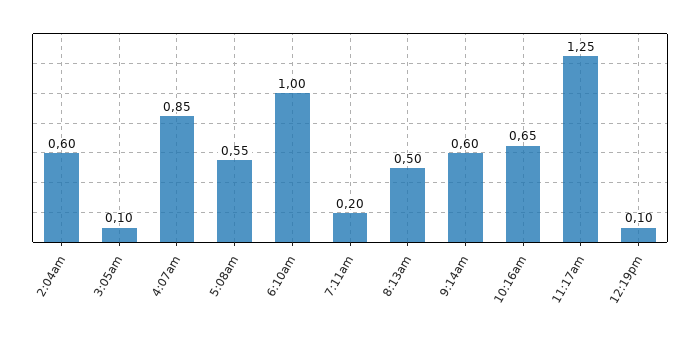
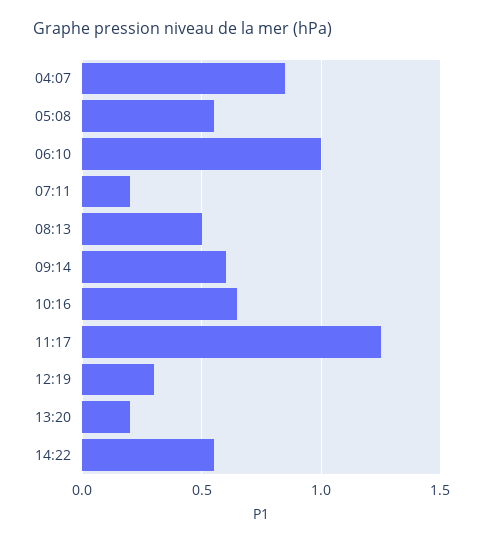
2:04am: 0.6 -> none
3:05am: 0.1 -> none
12:19pm: 0.1 -> 0.3
13:20: none -> 0.2
14:22: none -> 0.55

